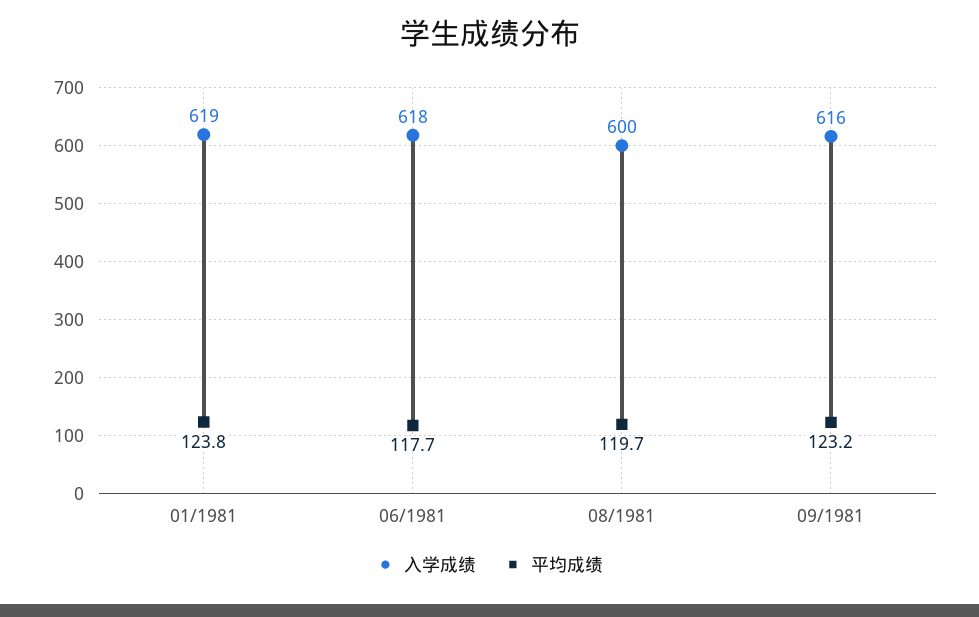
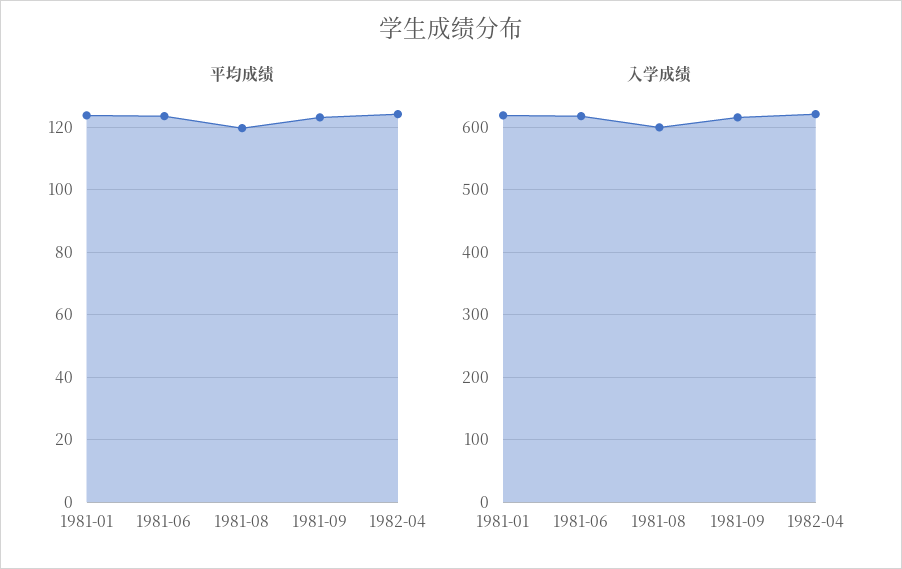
平均成绩, 06/1981: 117.7 -> 124
平均成绩, 1982-04: none -> 124
入学成绩, 1982-04: none -> 620

